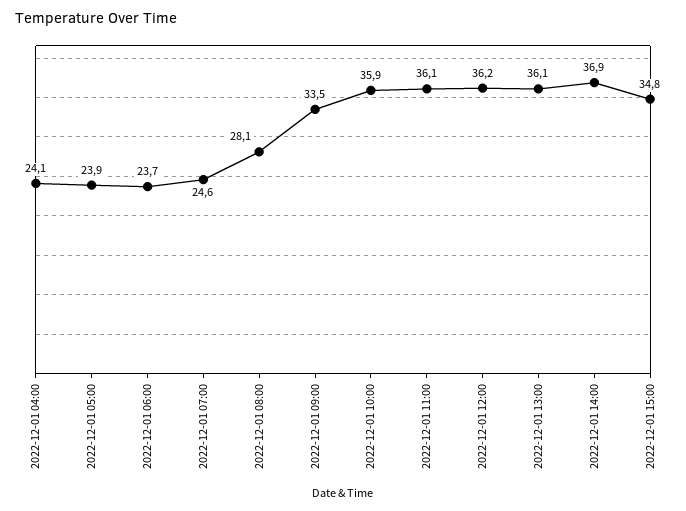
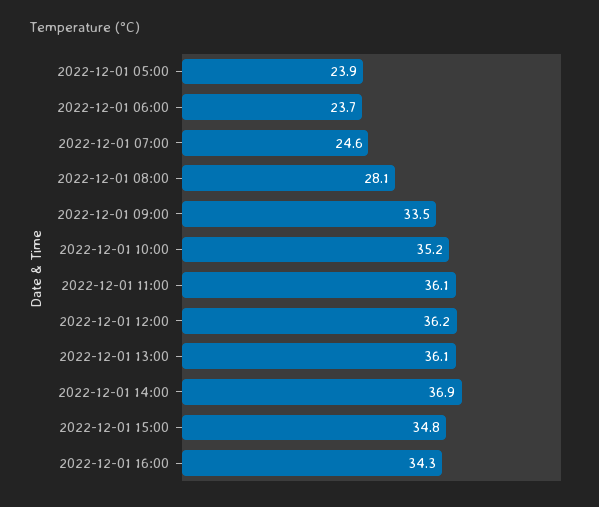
2022-12-01 04:00: 24.1 -> none
2022-12-01 10:00: 35.9 -> 35.2
2022-12-01 16:00: none -> 34.3

